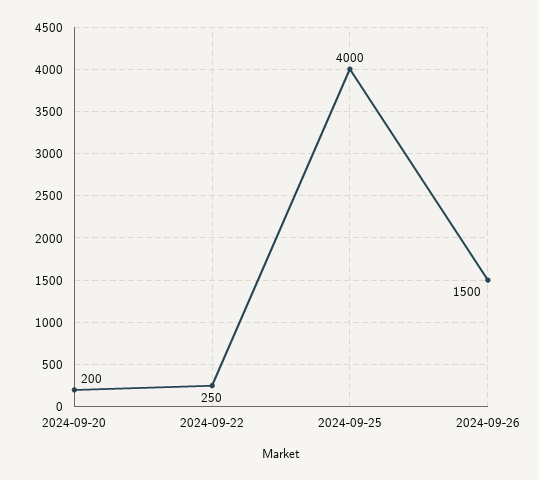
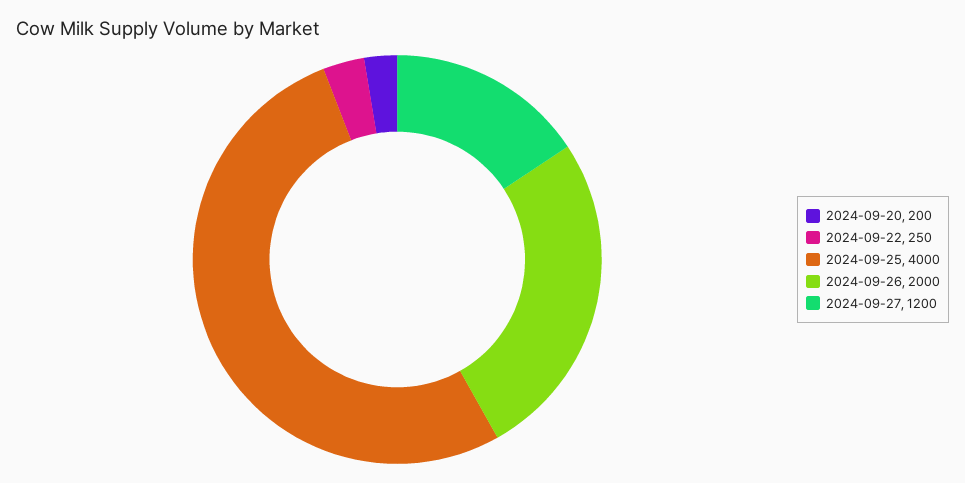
2024-09-26: 1500 -> 2000
2024-09-27: none -> 1200

